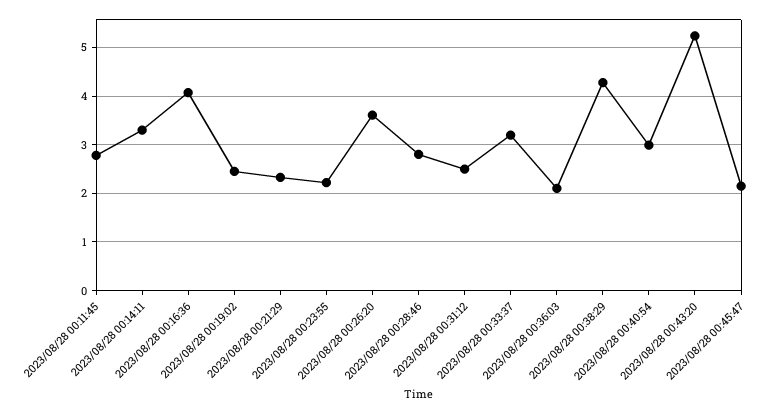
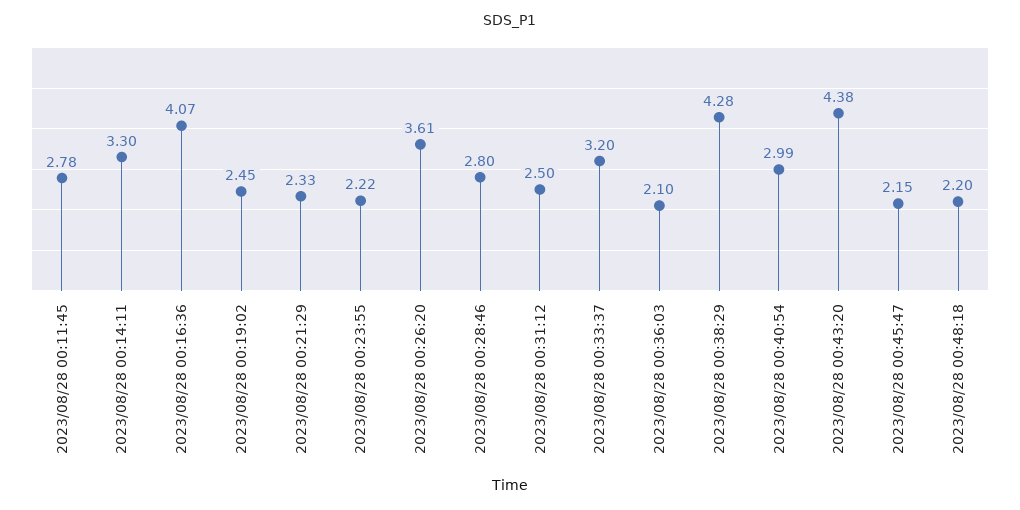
2023/08/28 00:43:20: 5.2 -> 4.38
2023/08/28 00:48:18: none -> 2.2

